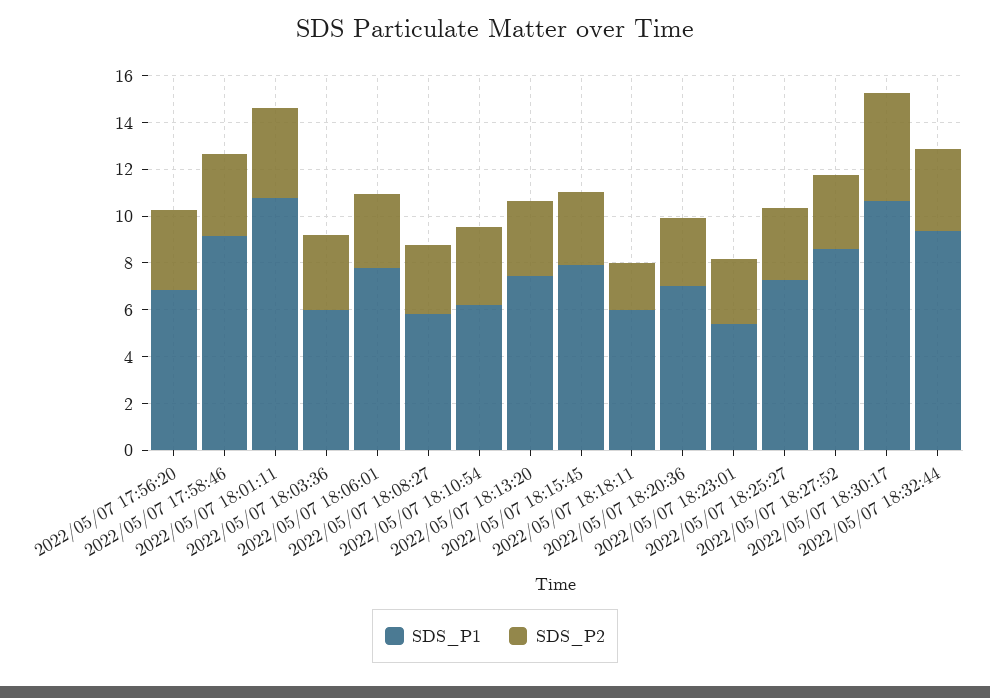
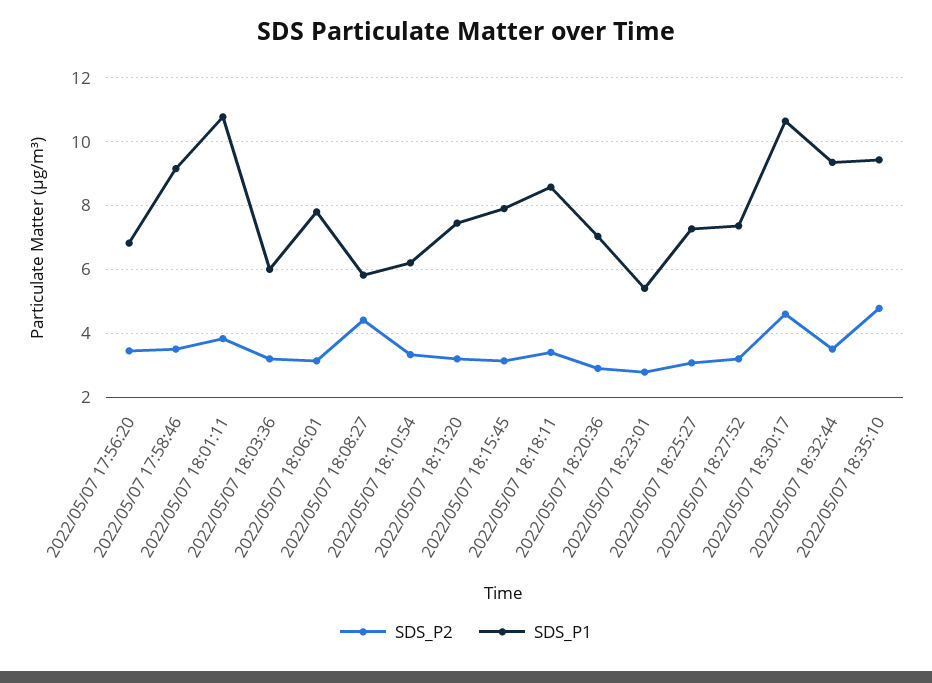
SDS_P2, 2022/05/07 18:08:27: 3 -> 4.4
SDS_P1, 2022/05/07 18:18:11: 6 -> 8.6
SDS_P2, 2022/05/07 18:18:11: 2 -> 3.4
SDS_P1, 2022/05/07 18:27:52: 8.5 -> 7.4
SDS_P2, 2022/05/07 18:35:10: none -> 4.8
SDS_P1, 2022/05/07 18:35:10: none -> 9.4

